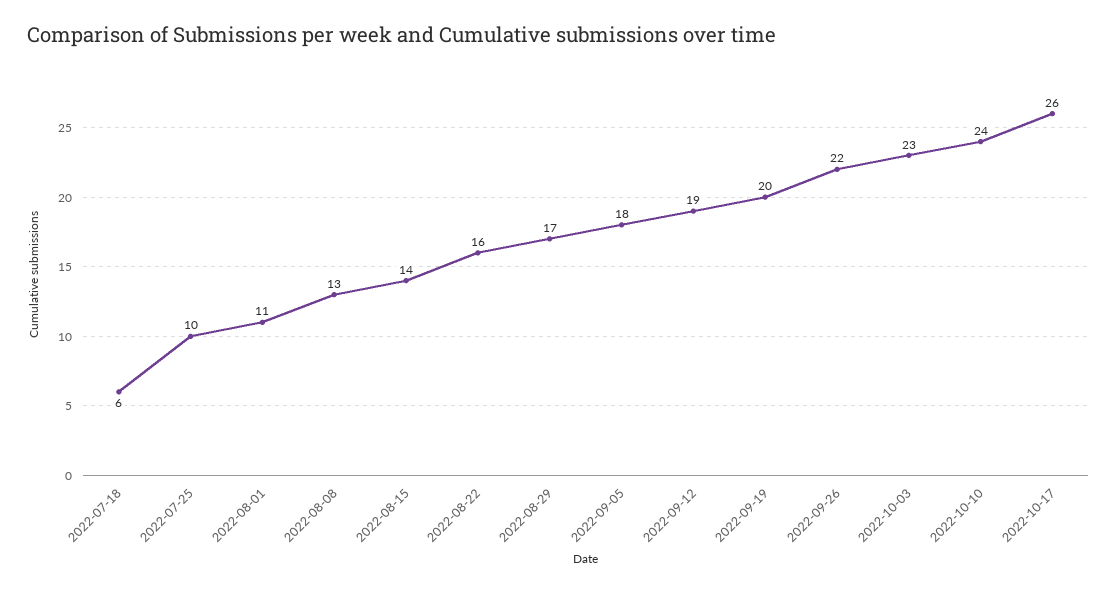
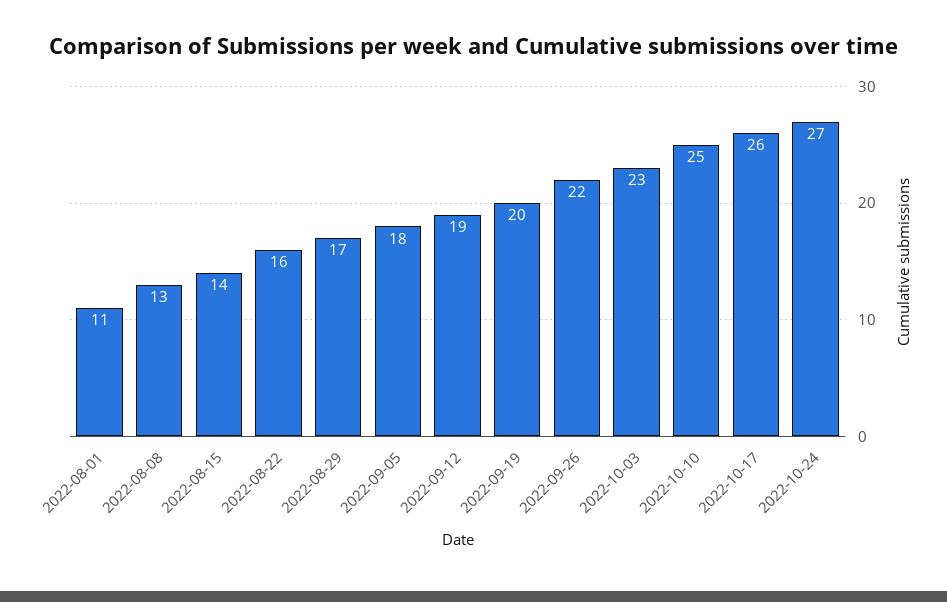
2022-07-18: 6 -> none
2022-07-25: 10 -> none
2022-10-10: 24 -> 25
2022-10-24: none -> 27

